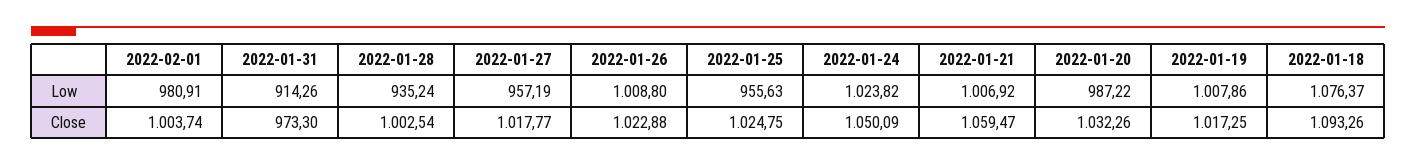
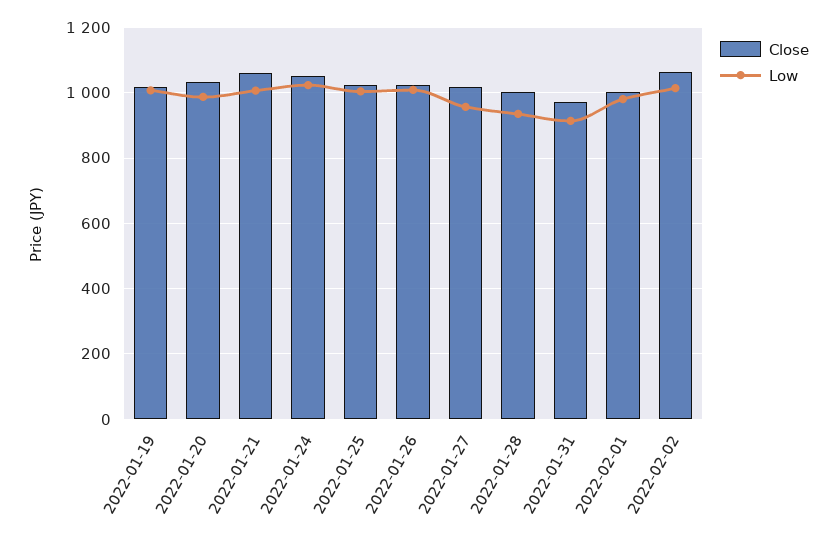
Low, 2022-01-25: 955.63 -> 1000
Low, 2022-01-18: 1076.37 -> none
Close, 2022-01-18: 1093.26 -> none
Close, 2022-02-02: none -> 1060
Low, 2022-02-02: none -> 1020

